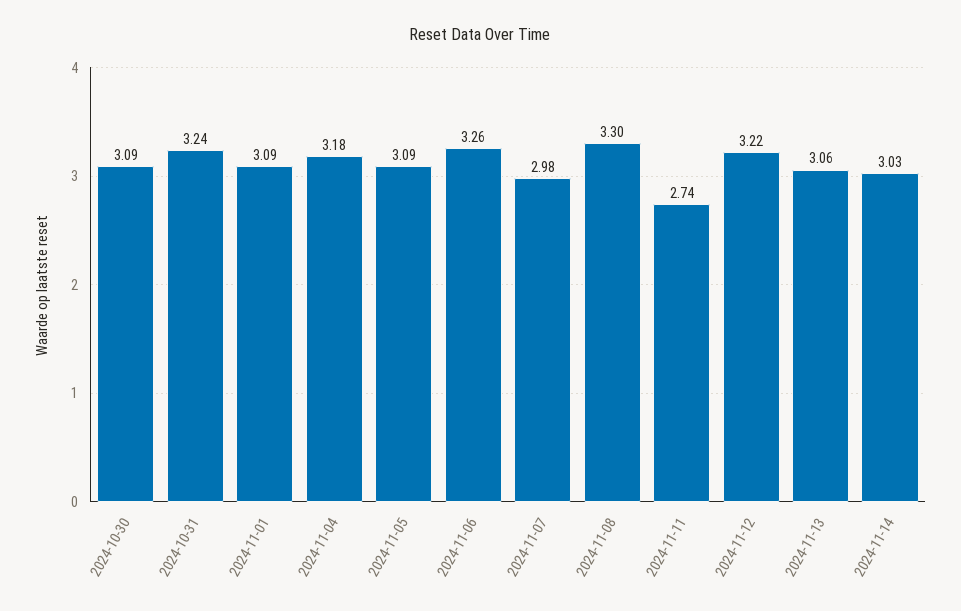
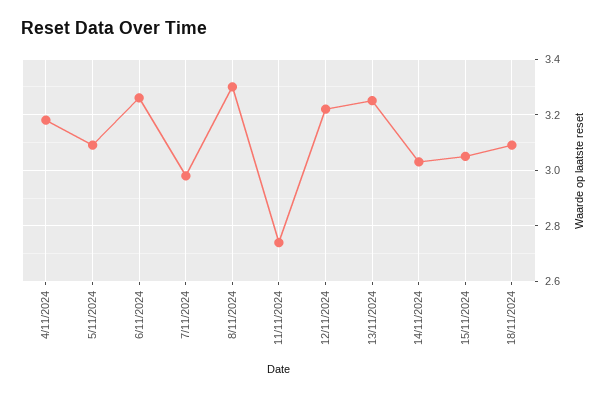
2024-10-30: 3.09 -> none
2024-10-31: 3.24 -> none
2024-11-01: 3.09 -> none
2024-11-13: 3.06 -> 3.25
15/11/2024: none -> 3.05
18/11/2024: none -> 3.1

